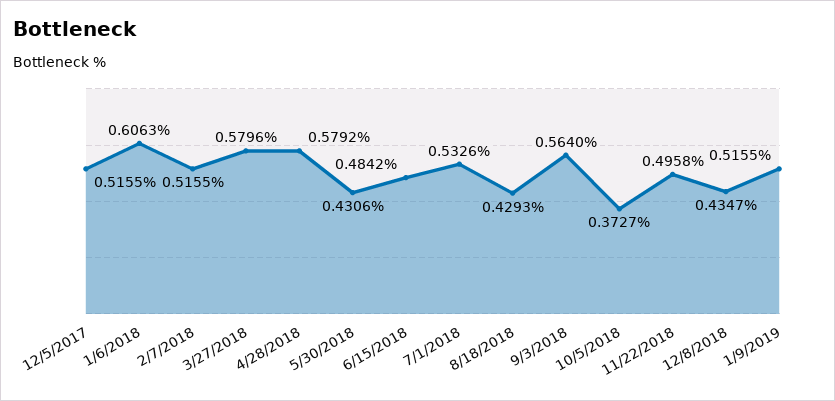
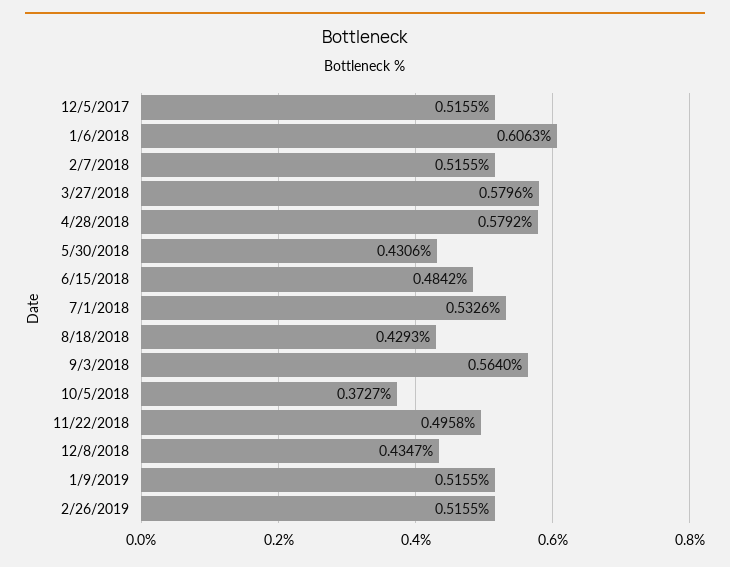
2/26/2019: none -> 0.5155

